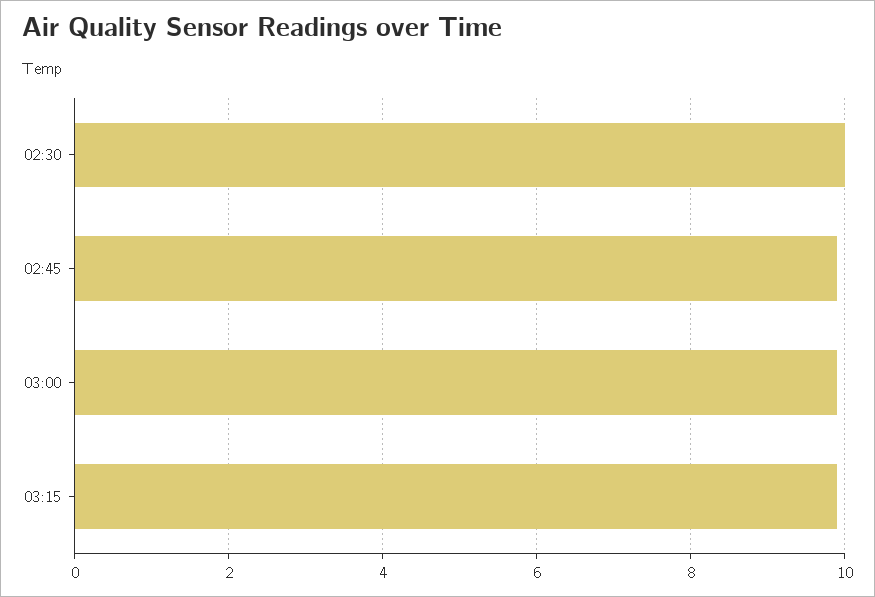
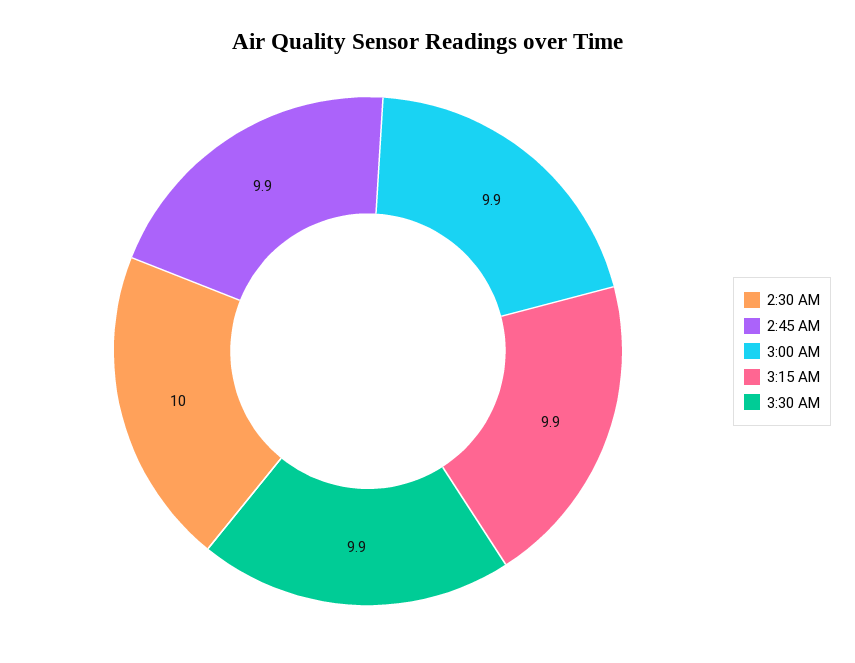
3:30 AM: none -> 9.9

